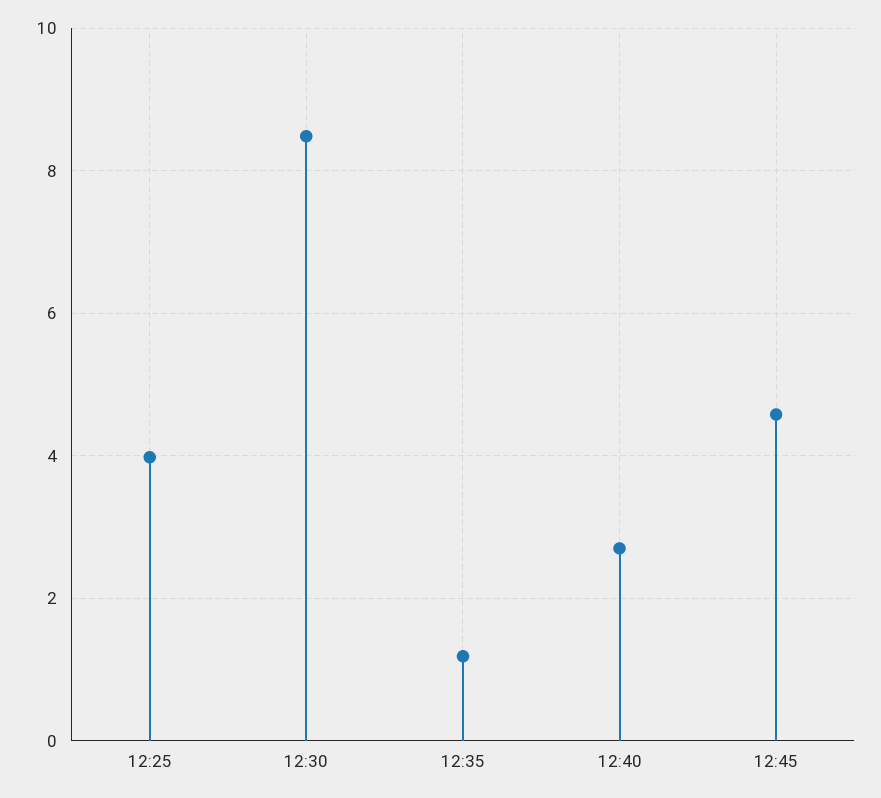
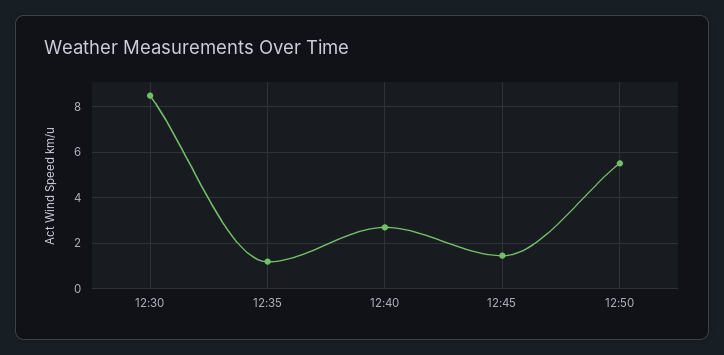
12:25: 4 -> none
12:45: 4.6 -> 1.5
12:50: none -> 5.5

